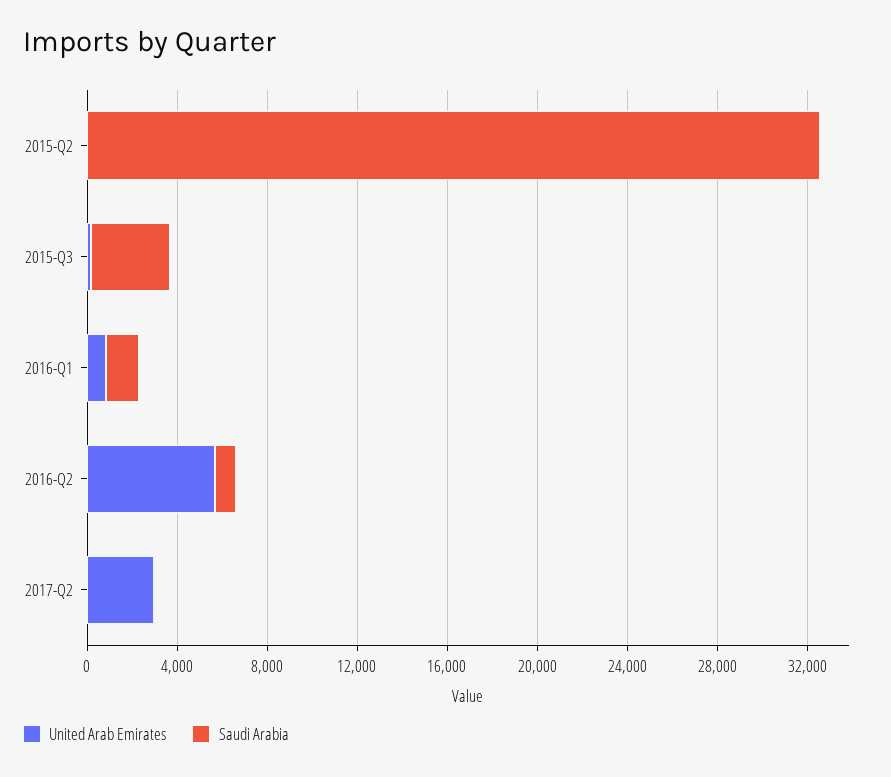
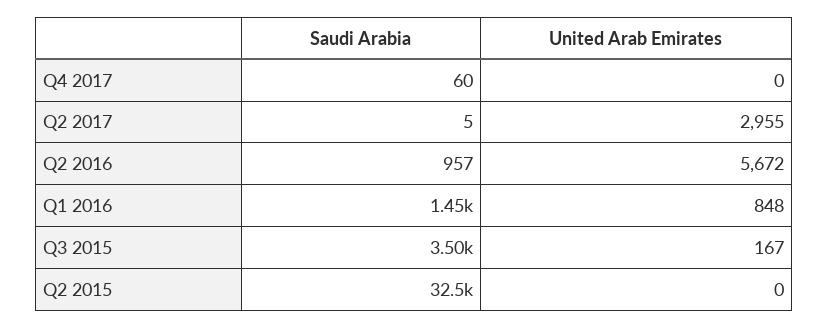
Saudi Arabia, Q4 2017: none -> 60
United Arab Emirates, Q4 2017: none -> 0

